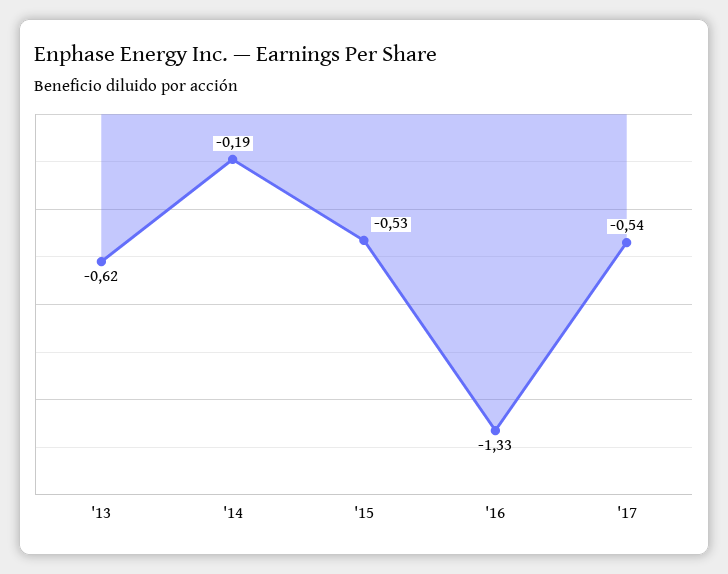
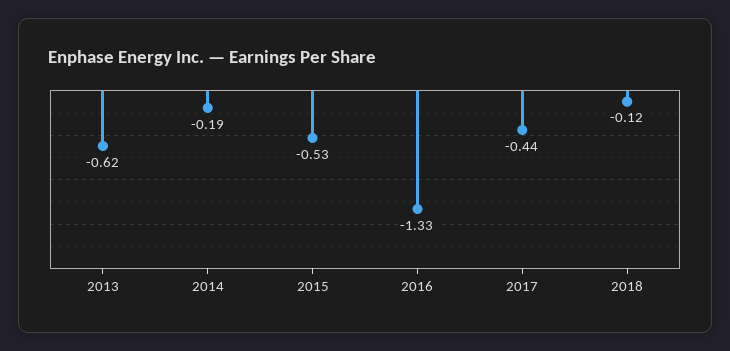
'17: -0.54 -> -0.44
2018: none -> -0.12

